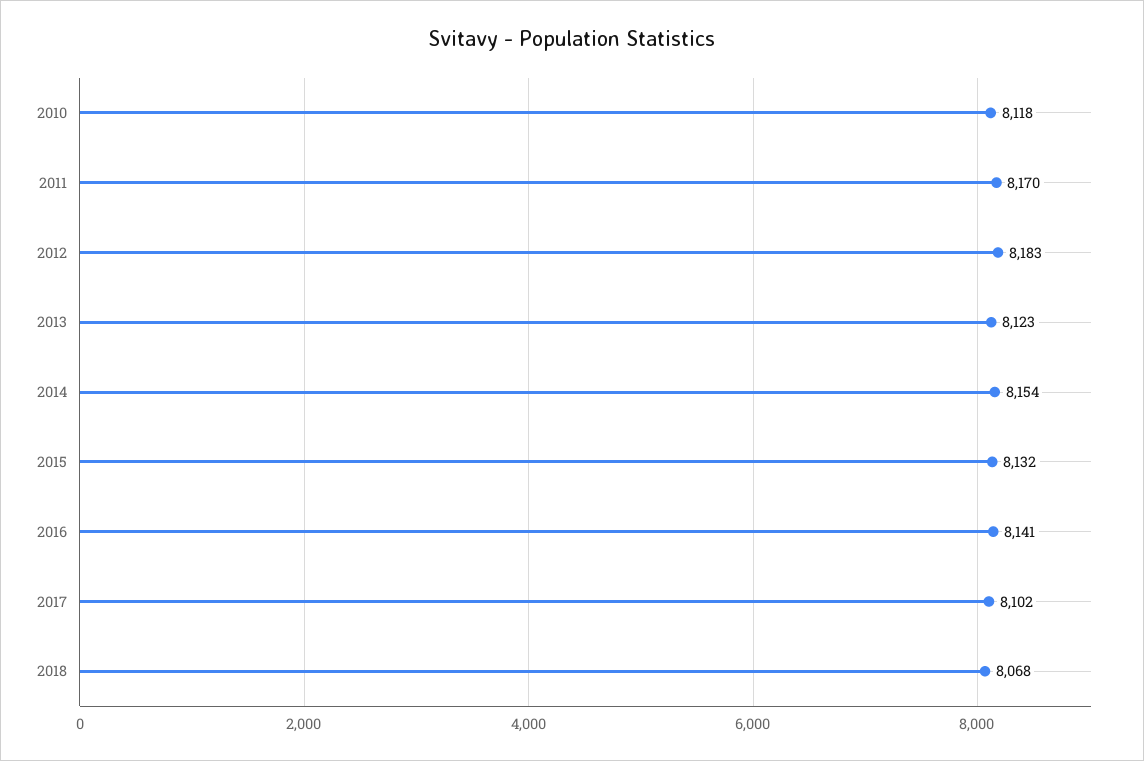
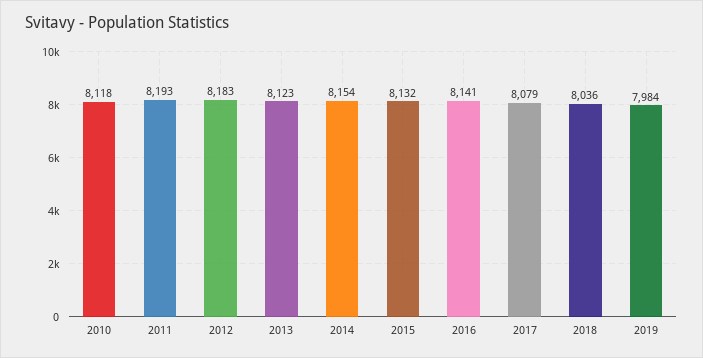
2011: 8170 -> 8193
2017: 8102 -> 8079
2018: 8068 -> 8036
2019: none -> 7984

